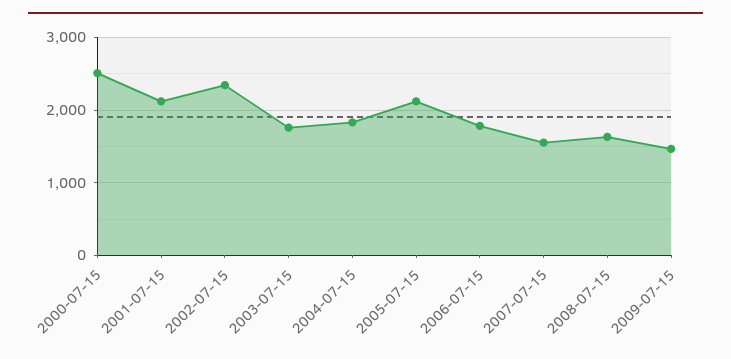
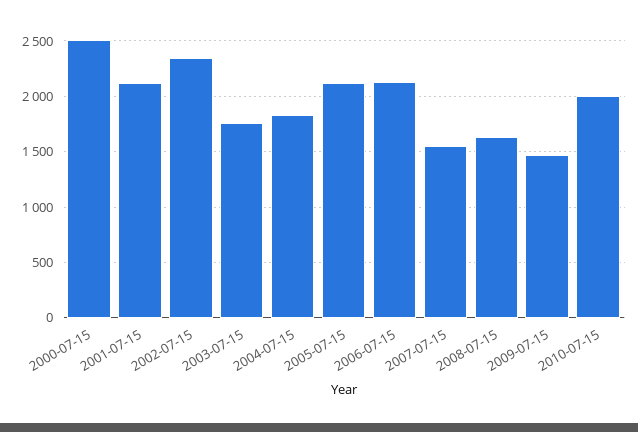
2006-07-15: 1800 -> 2100
2010-07-15: none -> 2000

